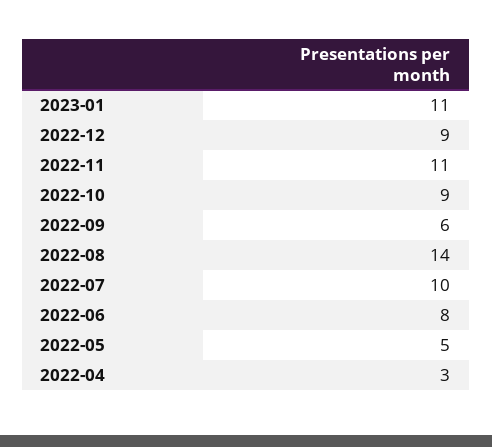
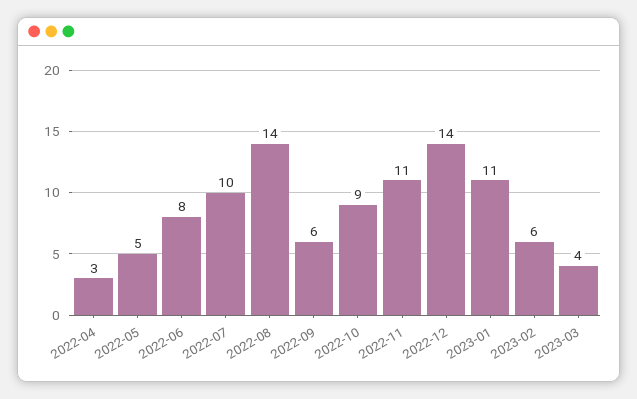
2022-12: 9 -> 14
2023-02: none -> 6
2023-03: none -> 4

